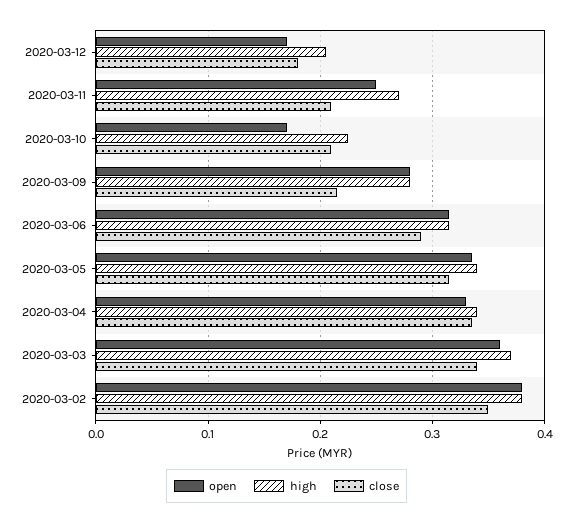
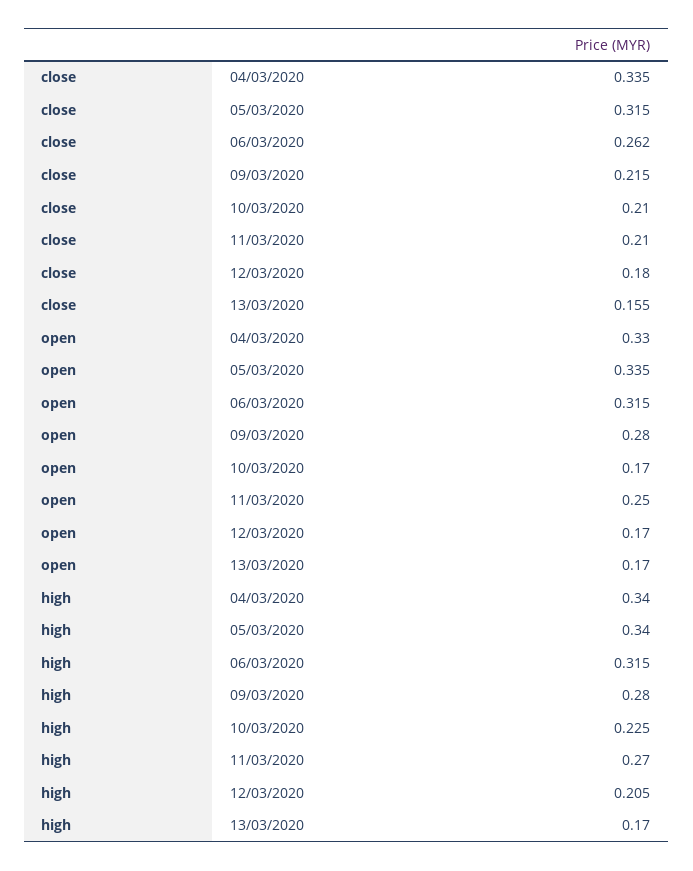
close, 2020-03-06: 0.29 -> 0.262
open, 2020-03-03: 0.36 -> none
high, 2020-03-03: 0.37 -> none
close, 2020-03-03: 0.34 -> none
open, 2020-03-02: 0.38 -> none
high, 2020-03-02: 0.38 -> none
close, 2020-03-02: 0.35 -> none
close, 13/03/2020: none -> 0.155
open, 13/03/2020: none -> 0.17
high, 13/03/2020: none -> 0.17

